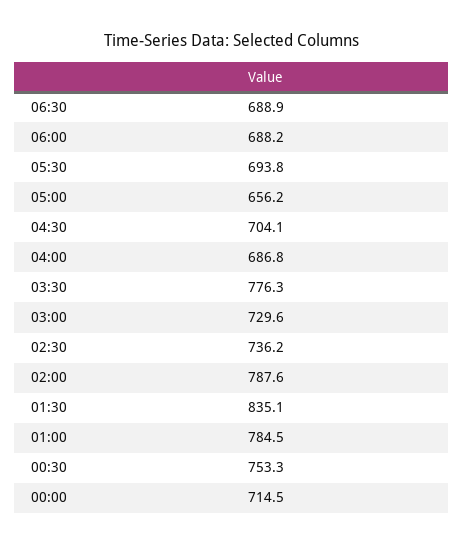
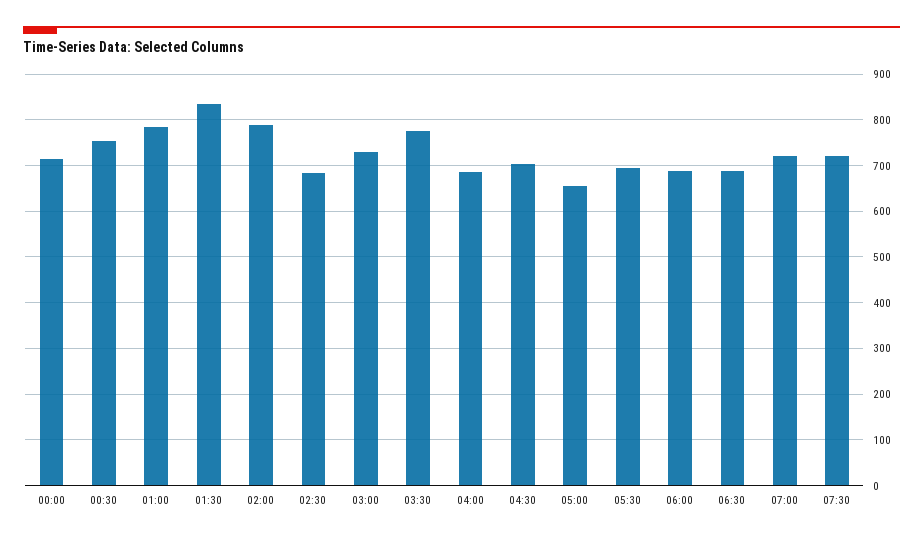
02:30: 736.2 -> 680
07:00: none -> 720
07:30: none -> 720

